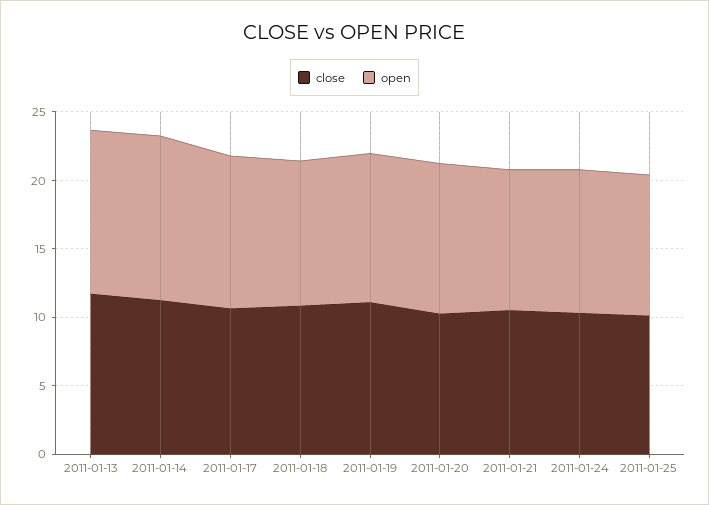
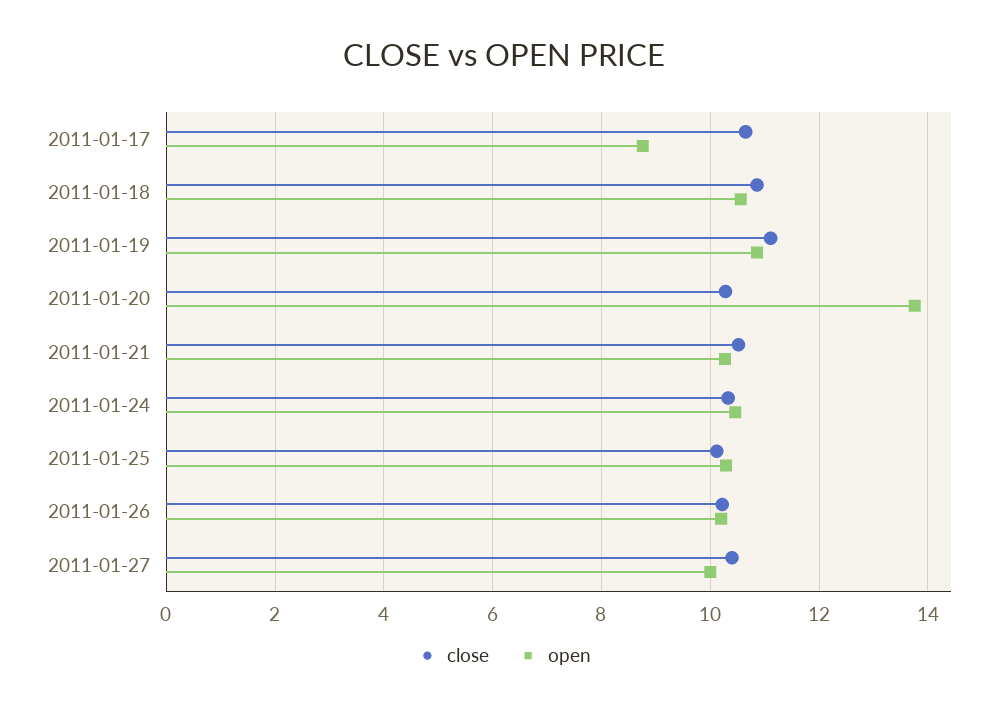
close, 2011-01-13: 12 -> none
open, 2011-01-13: 12 -> none
close, 2011-01-14: 11 -> none
open, 2011-01-14: 12 -> none
open, 2011-01-17: 11 -> 8.8
open, 2011-01-20: 11 -> 13.8
close, 2011-01-26: none -> 10.2
open, 2011-01-26: none -> 10.2
close, 2011-01-27: none -> 10.4
open, 2011-01-27: none -> 10

